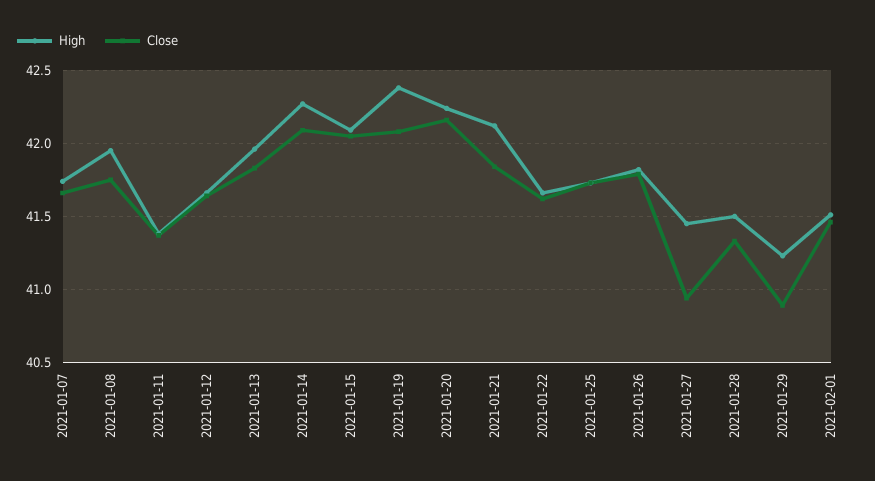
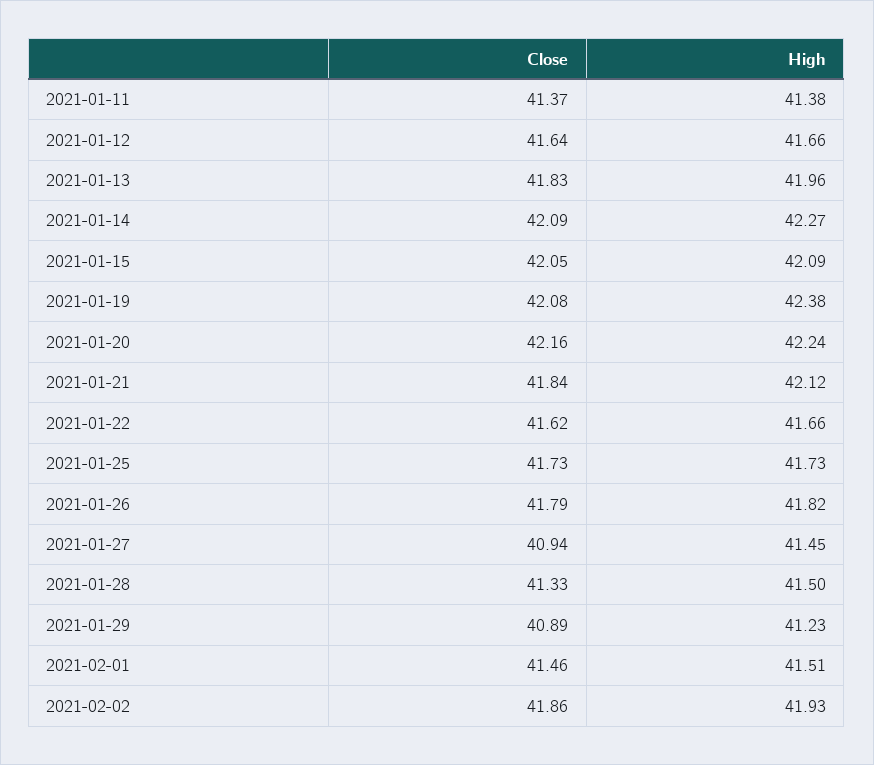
High, 2021-01-07: 41.75 -> none
Close, 2021-01-07: 41.65 -> none
High, 2021-01-08: 41.95 -> none
Close, 2021-01-08: 41.75 -> none
Close, 2021-02-02: none -> 41.86
High, 2021-02-02: none -> 41.93

